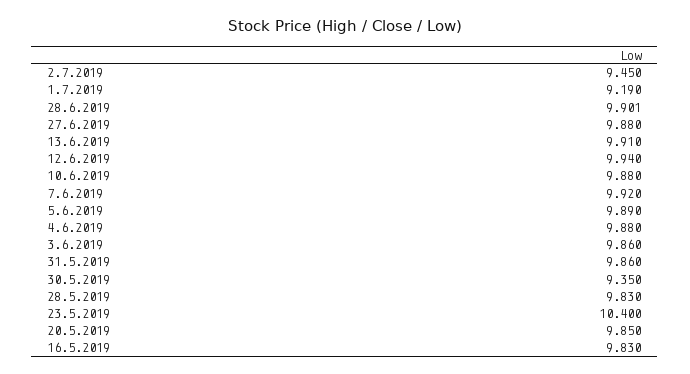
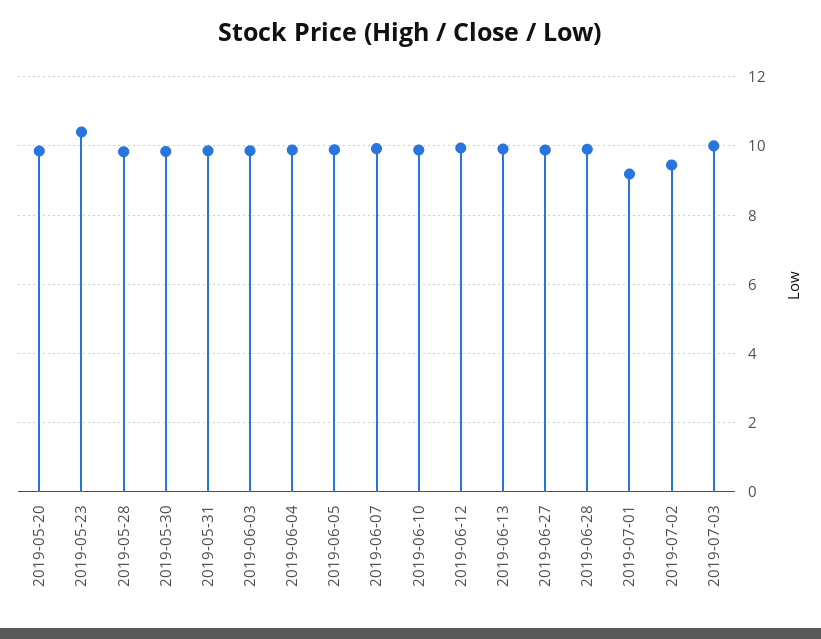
30.5.2019: 9.35 -> 9.8
16.5.2019: 9.83 -> none
2019-07-03: none -> 10

